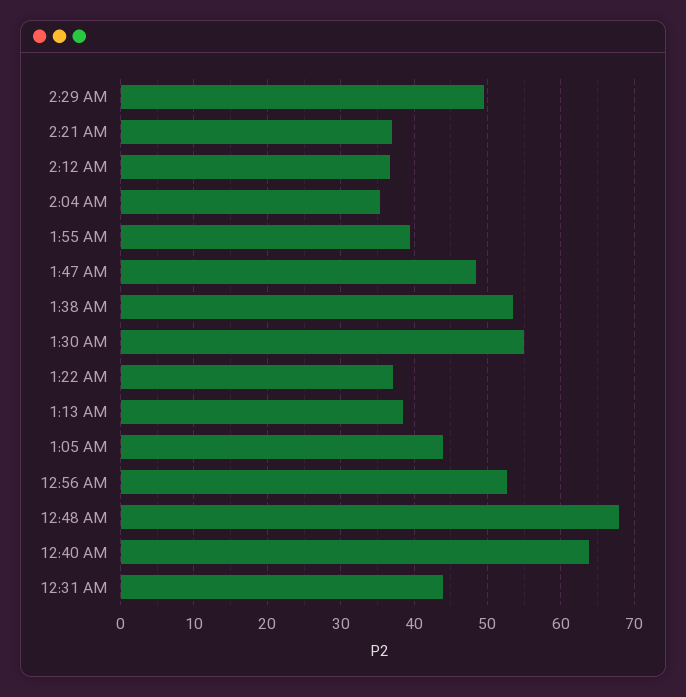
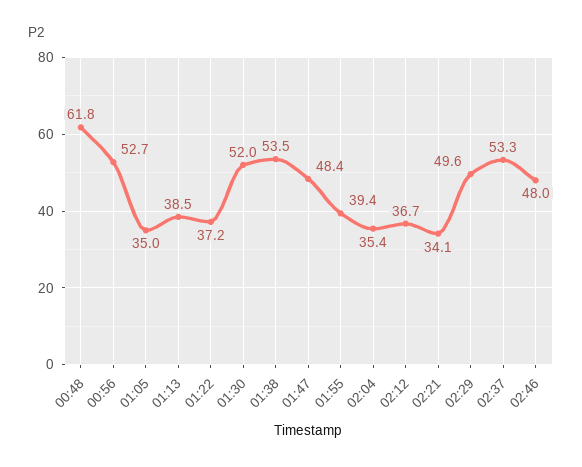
2:21 AM: 37 -> 34.1
1:30 AM: 55 -> 52
1:05 AM: 44 -> 35
12:48 AM: 68 -> 61.8
12:40 AM: 64 -> none
12:31 AM: 44 -> none
02:37: none -> 53.3
02:46: none -> 48

